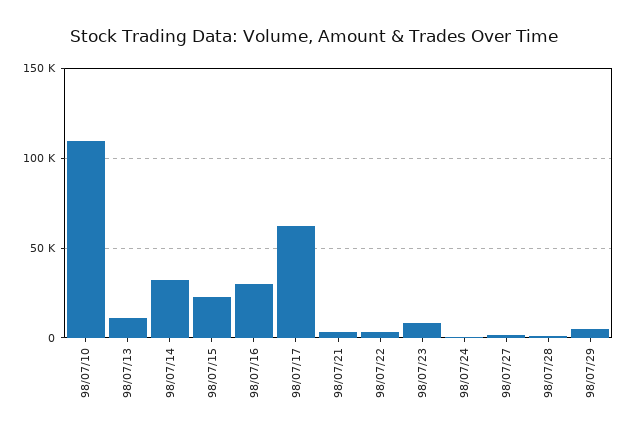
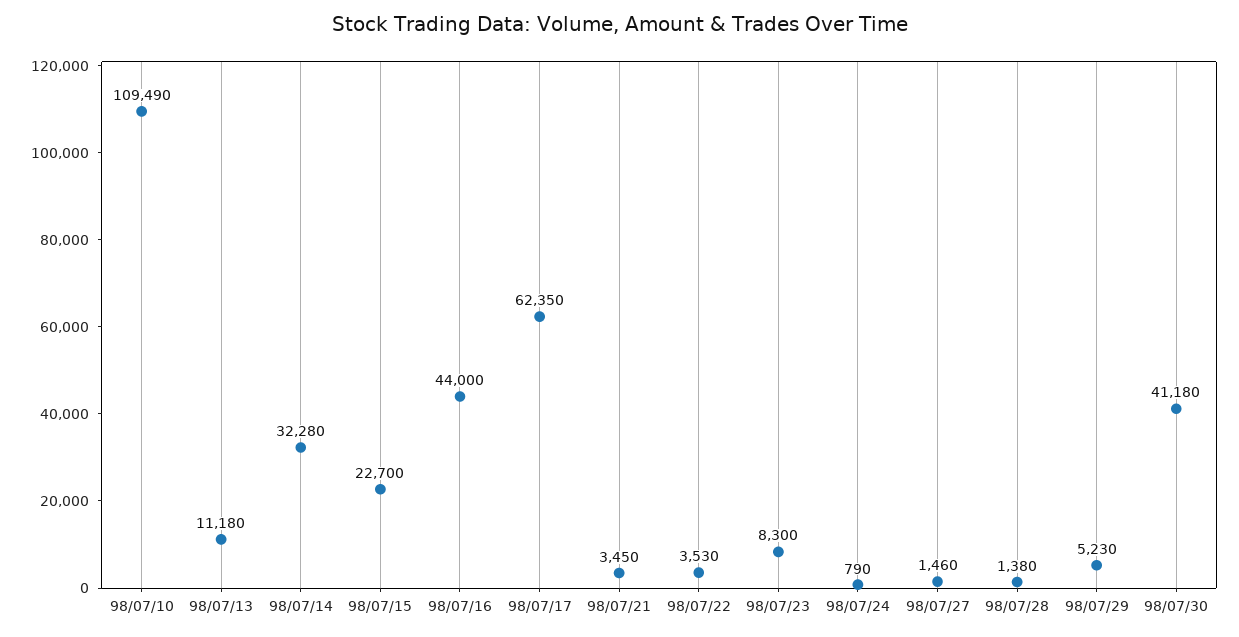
98/07/16: 30000 -> 44000
98/07/30: none -> 41180

